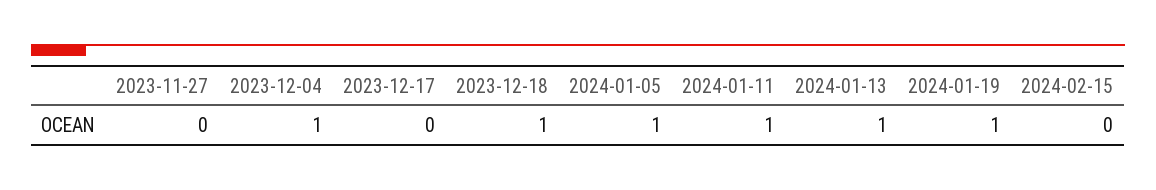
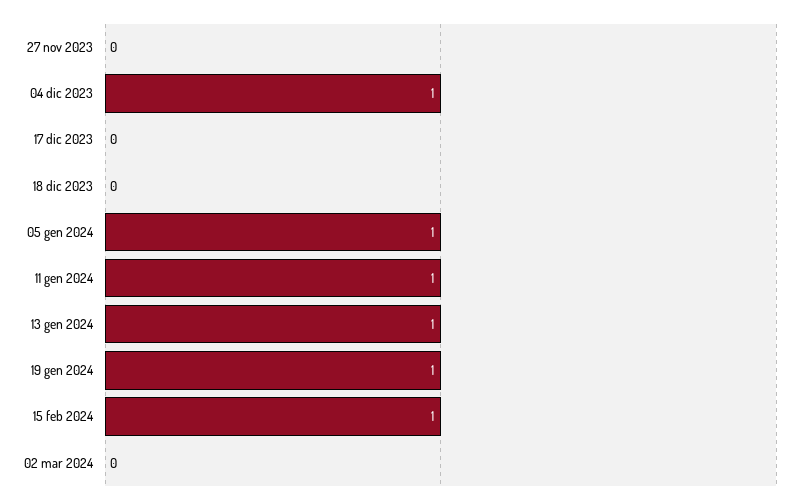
2023-12-18: 1 -> 0
2024-02-15: 0 -> 1
02 mar 2024: none -> 0

